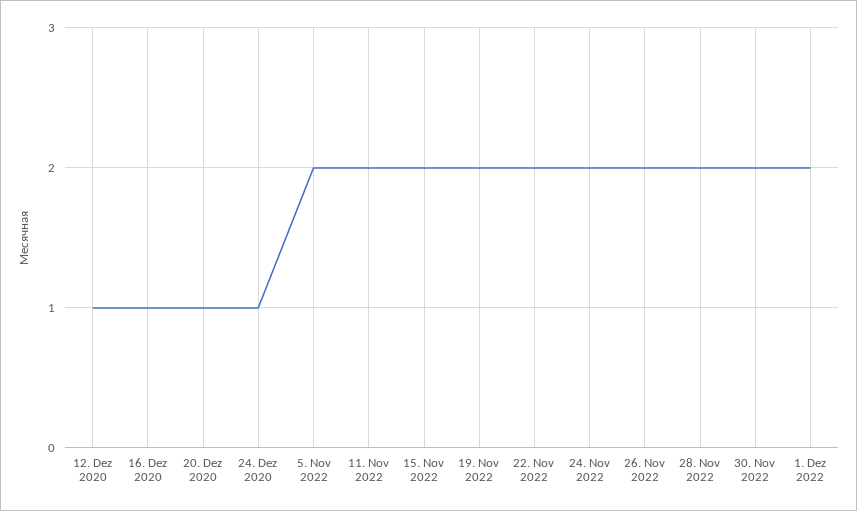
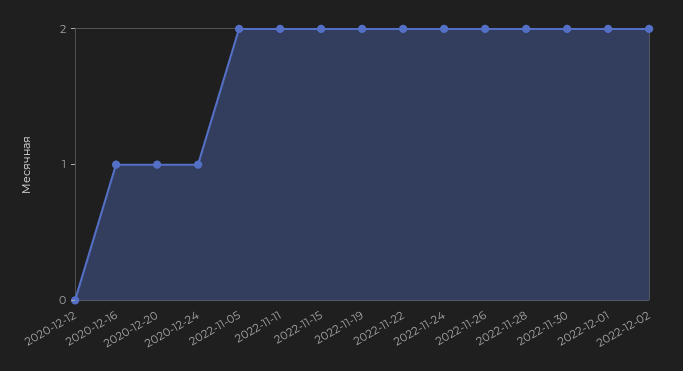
12. Dez 2020: 1 -> 0
2022-12-02: none -> 2

